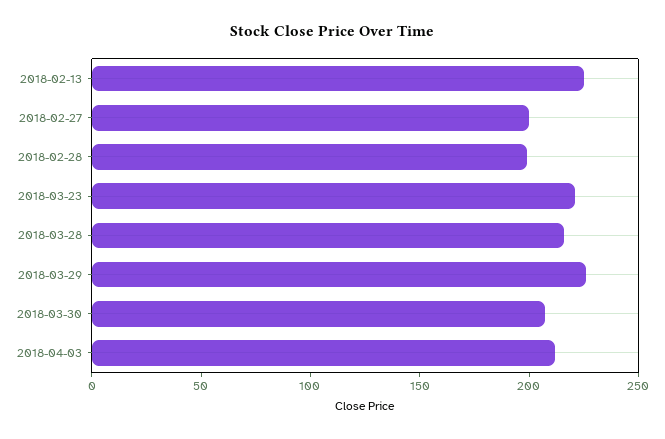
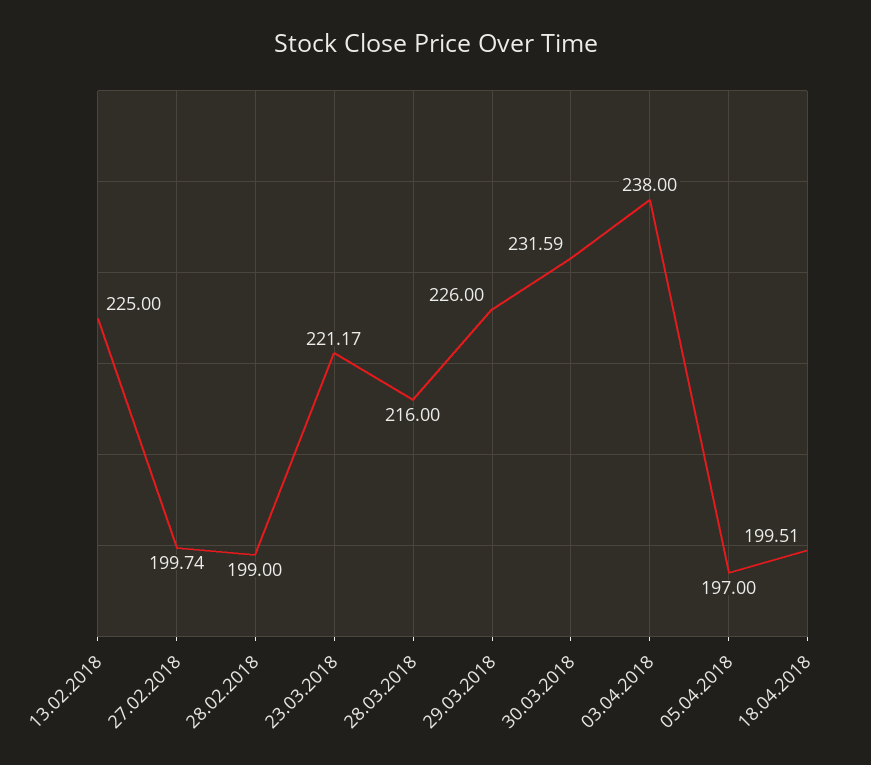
2018-03-30: 210 -> 231.59
2018-04-03: 210 -> 238
05.04.2018: none -> 197
18.04.2018: none -> 199.51

